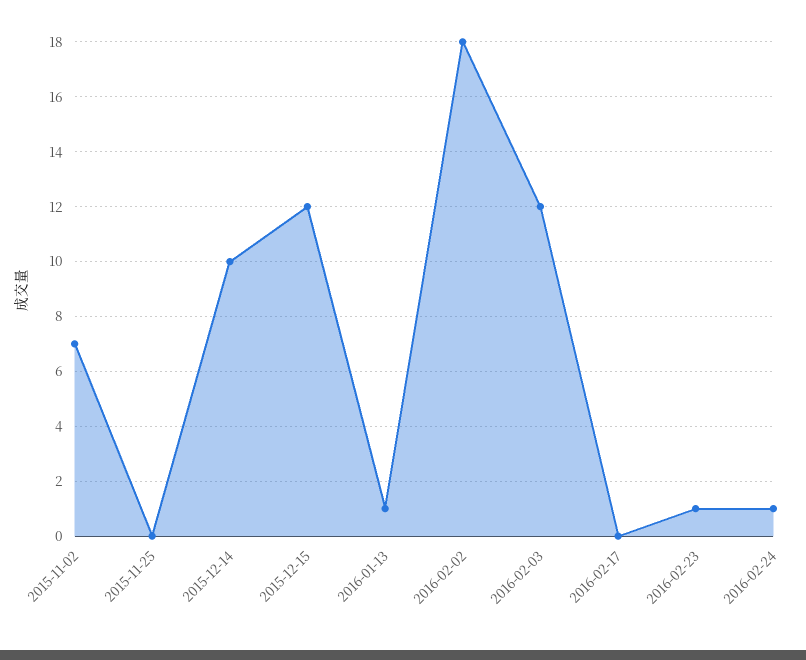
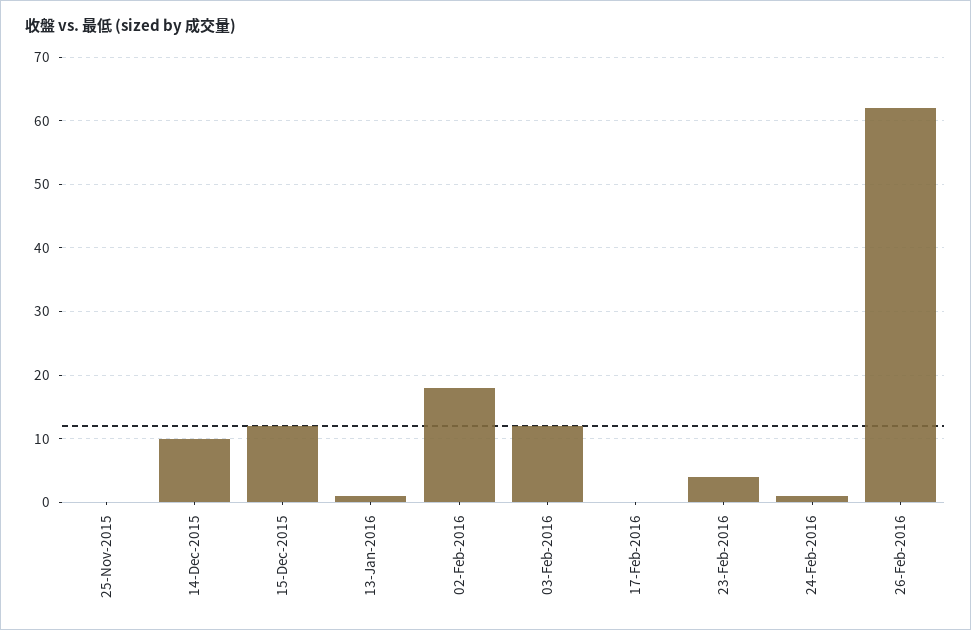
2015-11-02: 7 -> none
2016-02-23: 1 -> 4
26-Feb-2016: none -> 62

